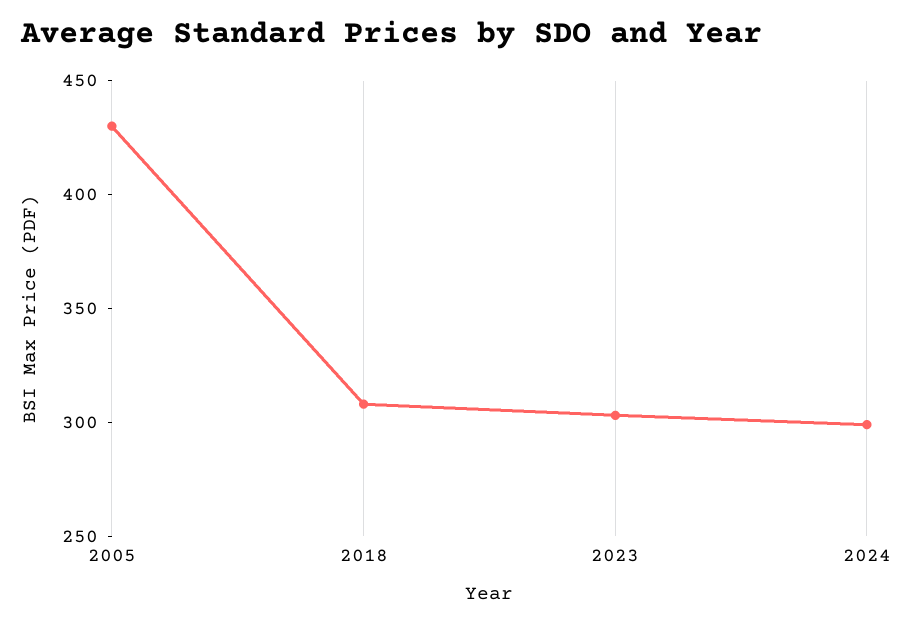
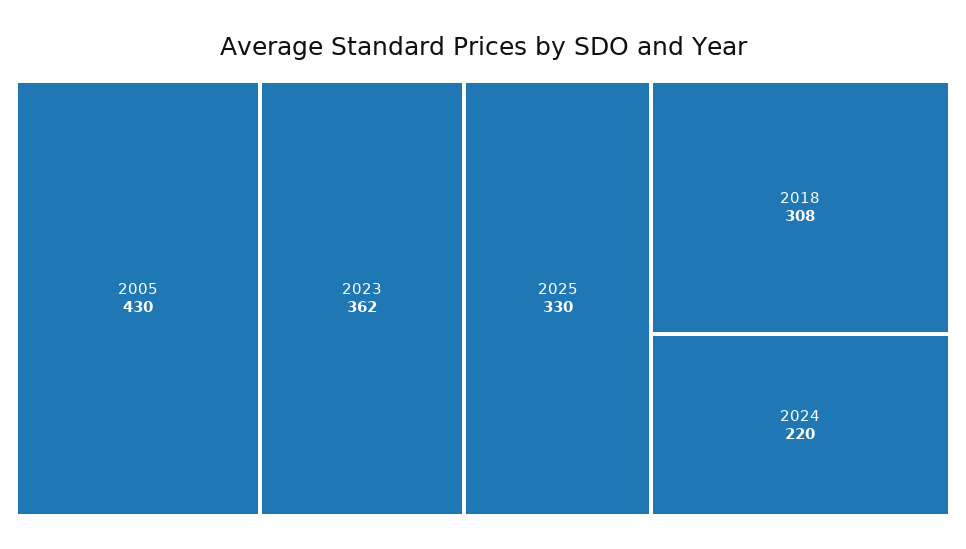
2023: 300 -> 362
2024: 300 -> 220
2025: none -> 330

